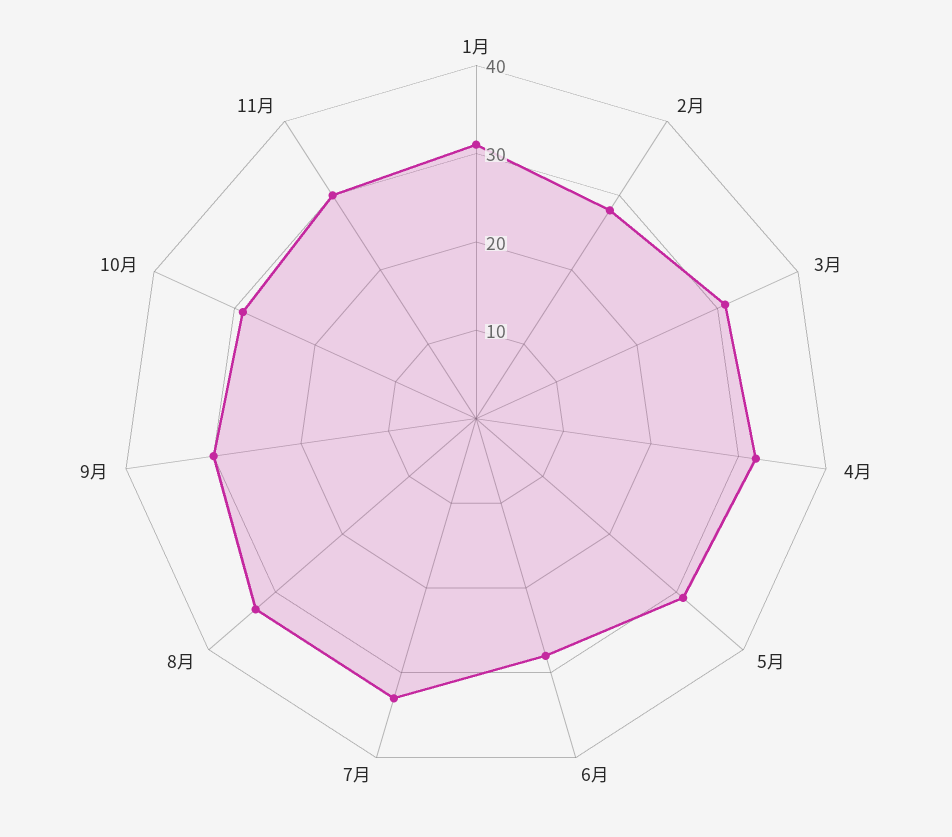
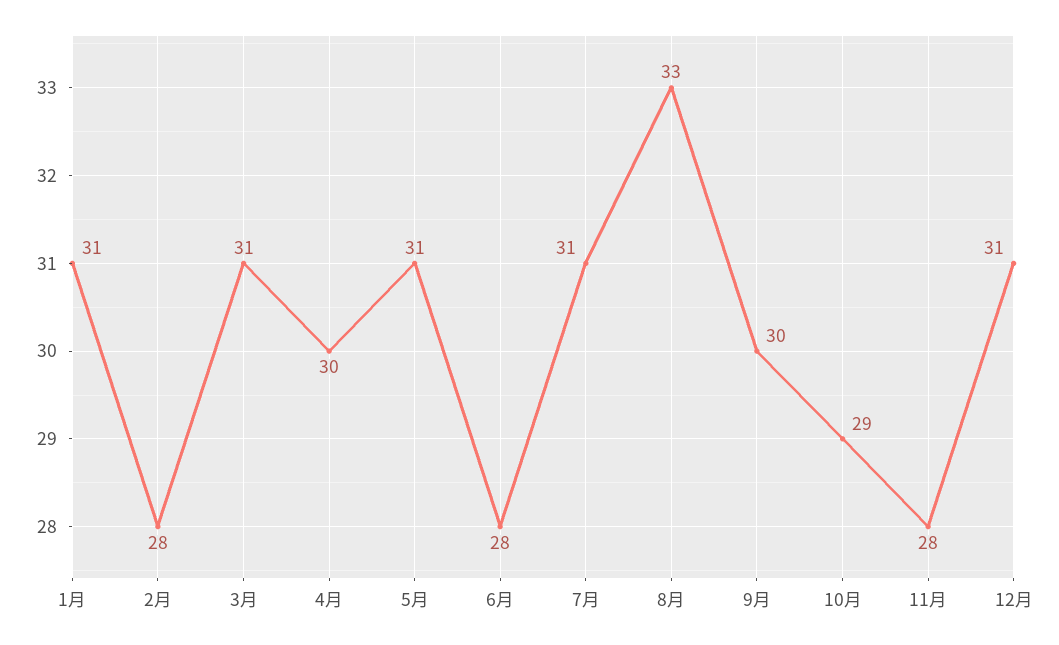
4月: 32 -> 30
7月: 33 -> 31
11月: 30 -> 28
12月: none -> 31

